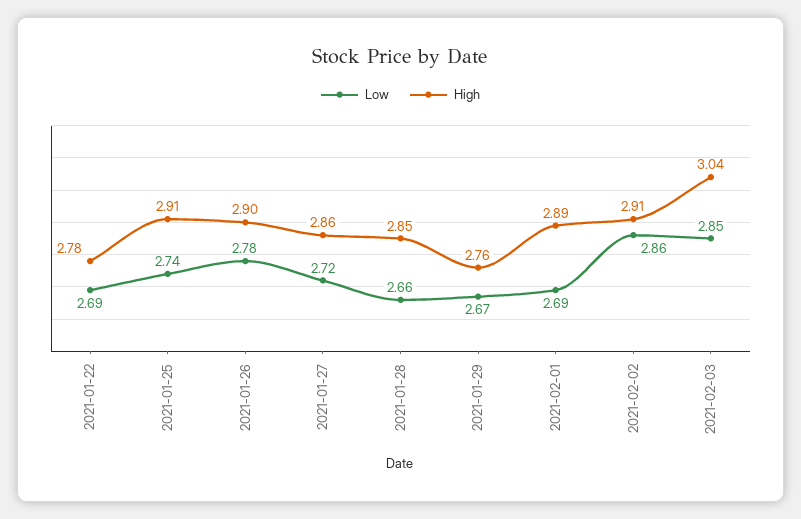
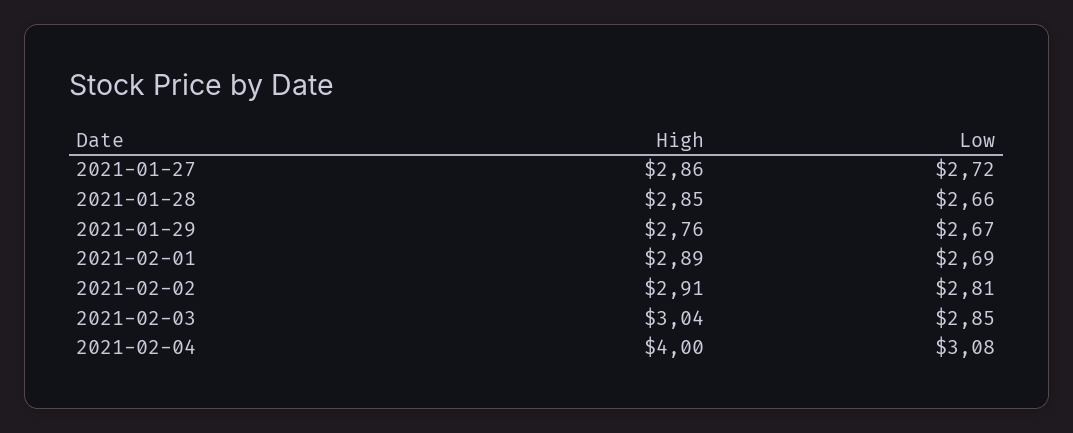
Low, 2021-01-22: 2.69 -> none
High, 2021-01-22: 2.78 -> none
Low, 2021-01-25: 2.74 -> none
High, 2021-01-25: 2.91 -> none
Low, 2021-01-26: 2.78 -> none
High, 2021-01-26: 2.9 -> none
Low, 2021-02-02: 2.86 -> 2.81
High, 2021-02-04: none -> 4
Low, 2021-02-04: none -> 3.08

